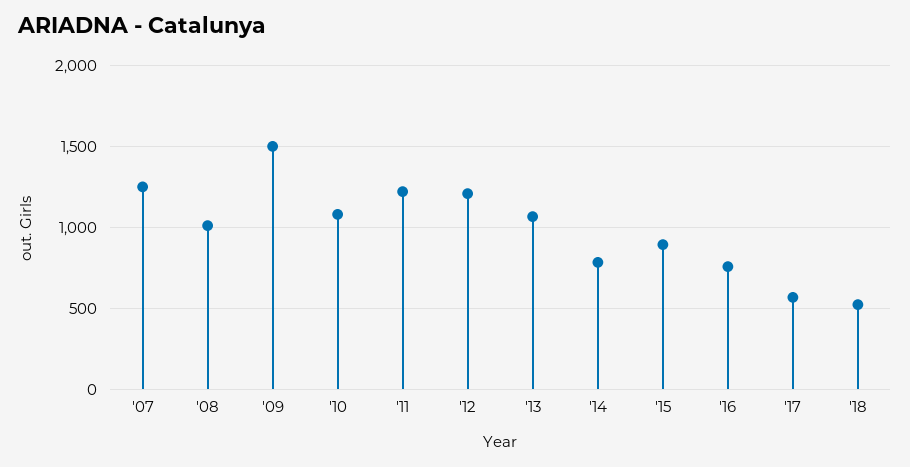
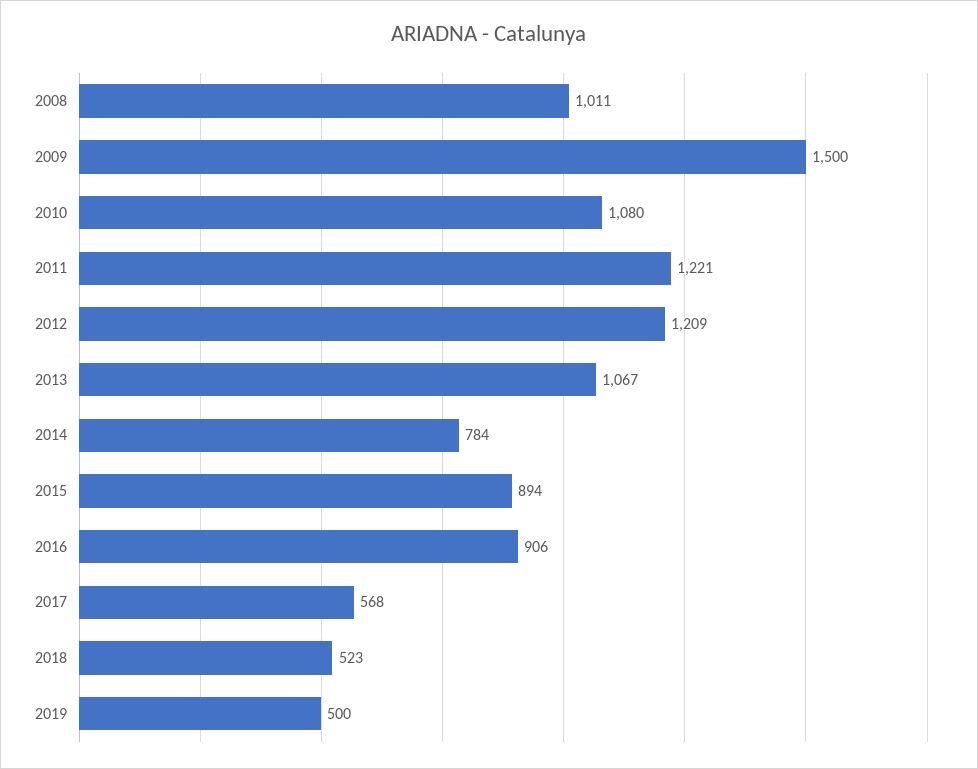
'07: 1250 -> none
'16: 750 -> 906
2019: none -> 500

